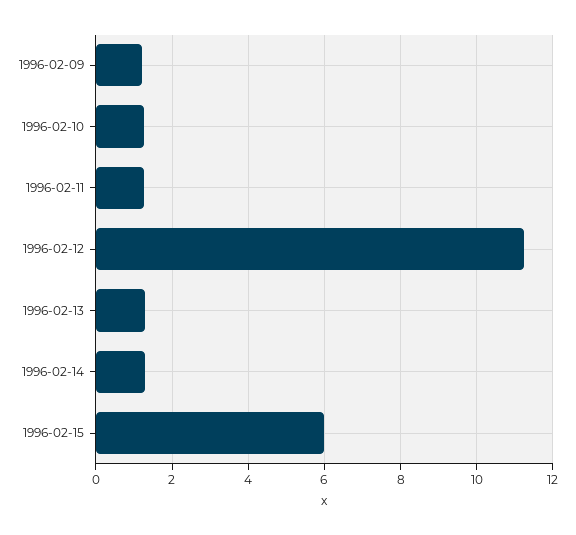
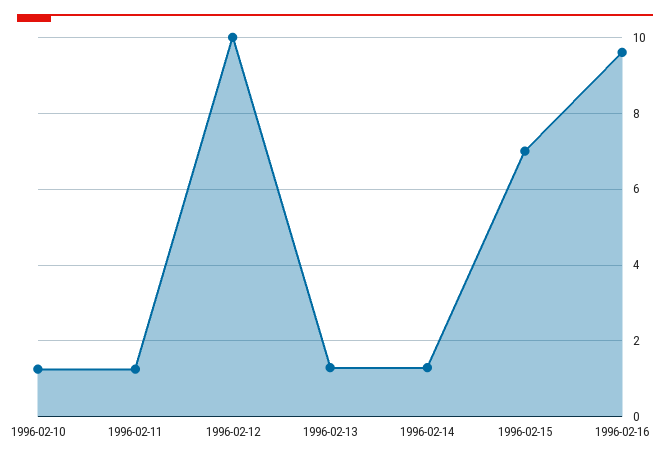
1996-02-09: 1.2 -> none
1996-02-12: 11.2 -> 10
1996-02-15: 6 -> 7
1996-02-16: none -> 9.6

